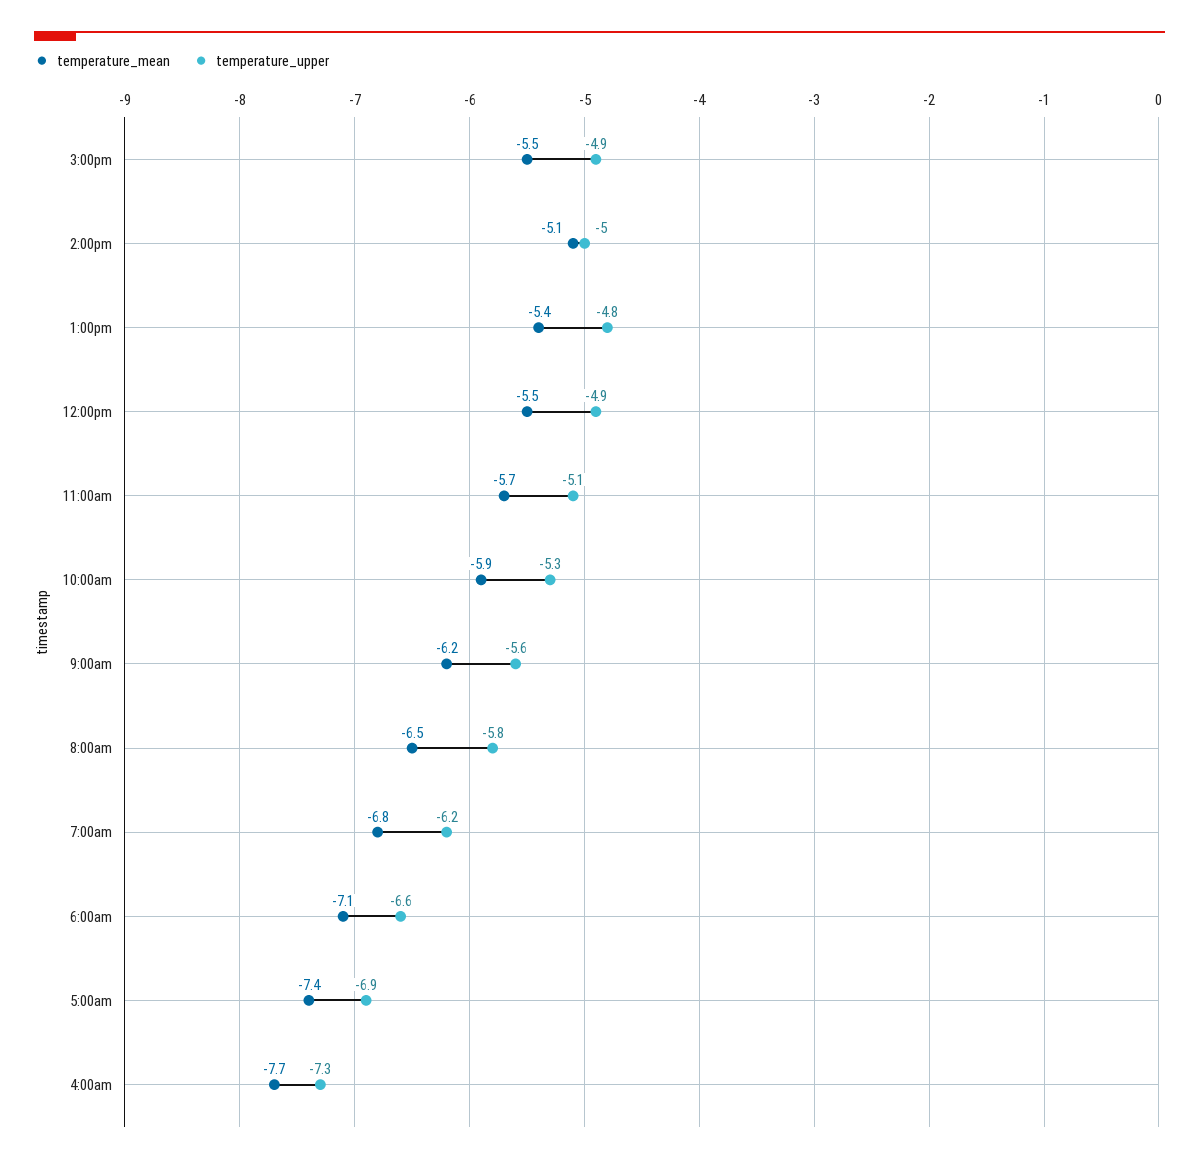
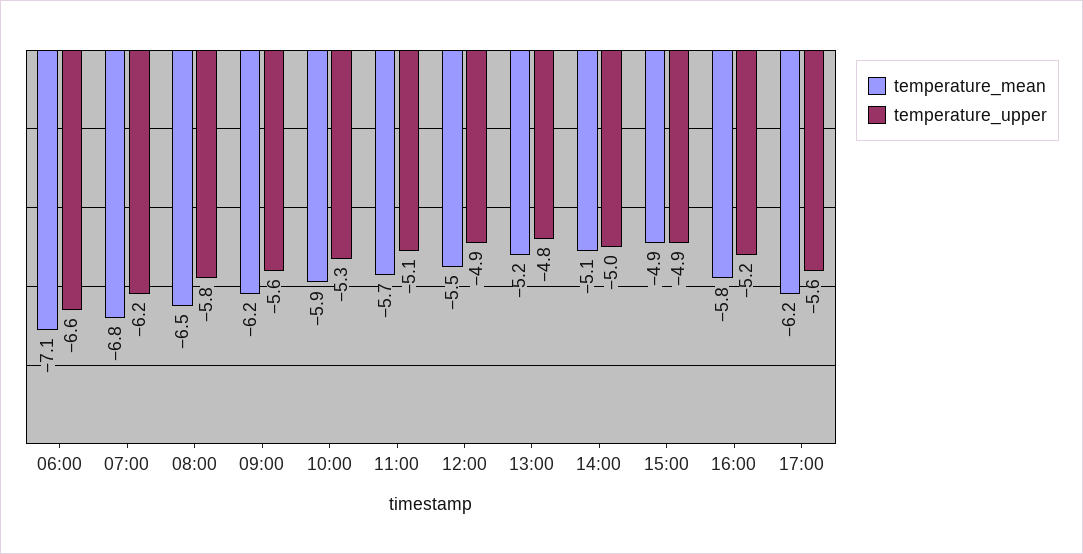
temperature_mean, 3:00pm: -5.5 -> -4.9
temperature_mean, 1:00pm: -5.4 -> -5.2
temperature_mean, 5:00am: -7.4 -> none
temperature_upper, 5:00am: -6.9 -> none
temperature_mean, 4:00am: -7.7 -> none
temperature_upper, 4:00am: -7.3 -> none
temperature_mean, 16:00: none -> -5.8
temperature_upper, 16:00: none -> -5.2
temperature_mean, 17:00: none -> -6.2
temperature_upper, 17:00: none -> -5.6

